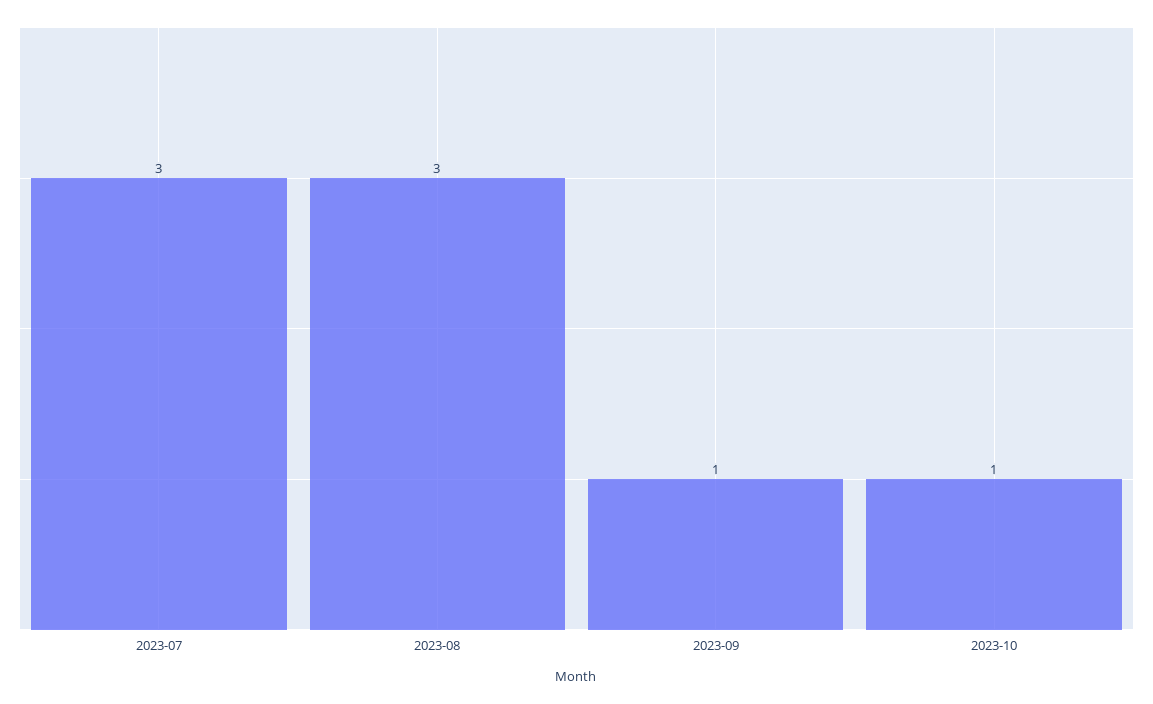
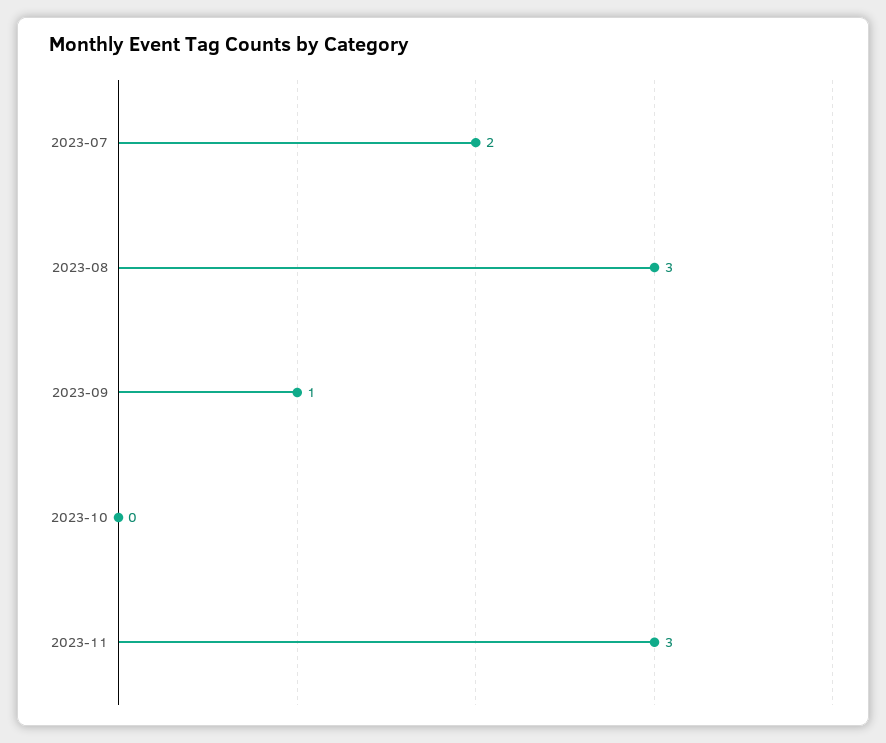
2023-07: 3 -> 2
2023-10: 1 -> 0
2023-11: none -> 3

